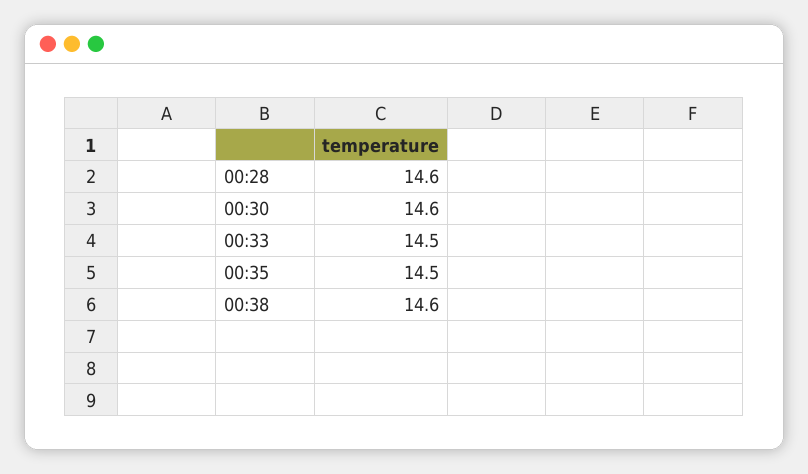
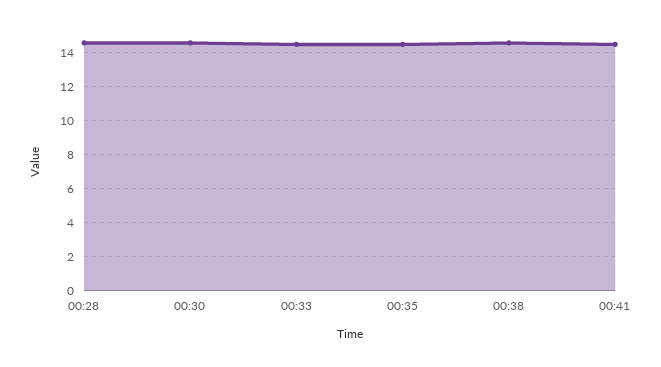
00:41: none -> 14.5

